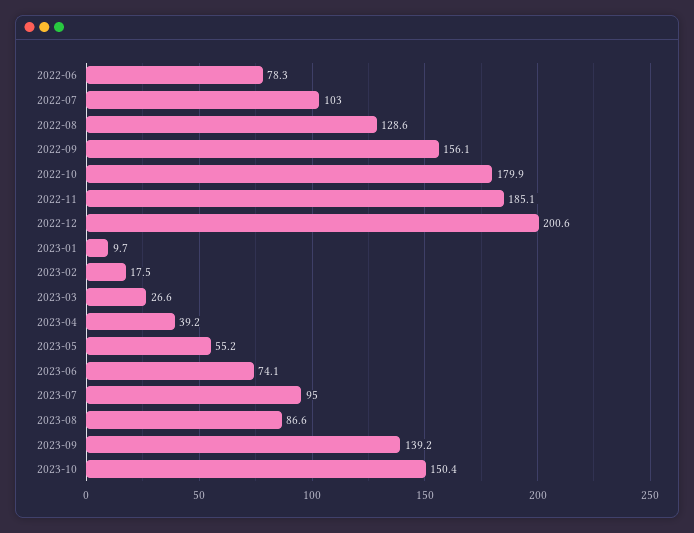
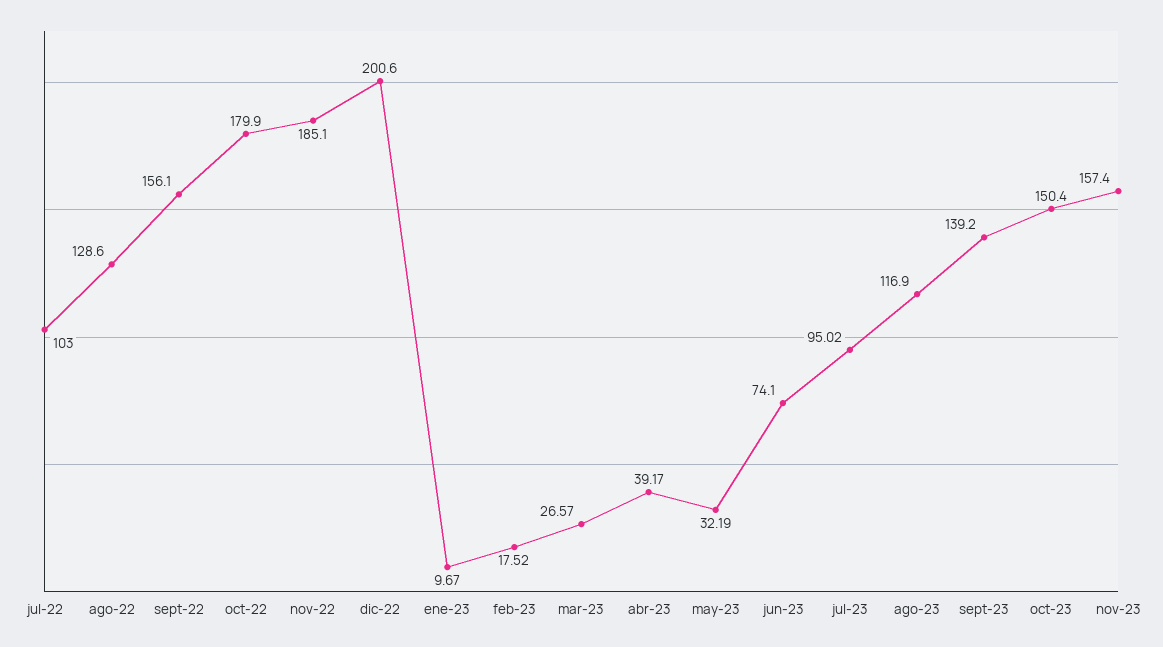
2022-06: 78.3 -> none
2023-05: 55.2 -> 32.19
2023-08: 86.6 -> 116.9
nov-23: none -> 157.4

